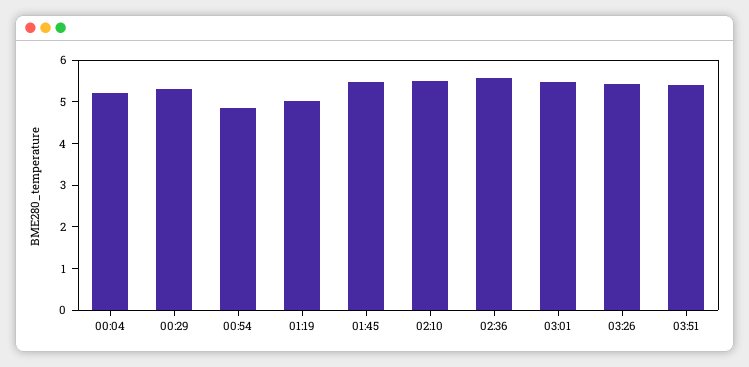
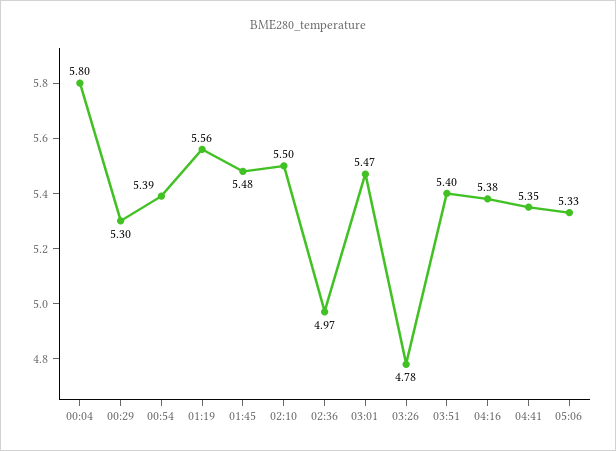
00:04: 5.2 -> 5.8
00:54: 4.8 -> 5.39
01:19: 5 -> 5.56
02:36: 5.6 -> 4.97
03:26: 5.4 -> 4.78
04:16: none -> 5.38
04:41: none -> 5.35
05:06: none -> 5.33

